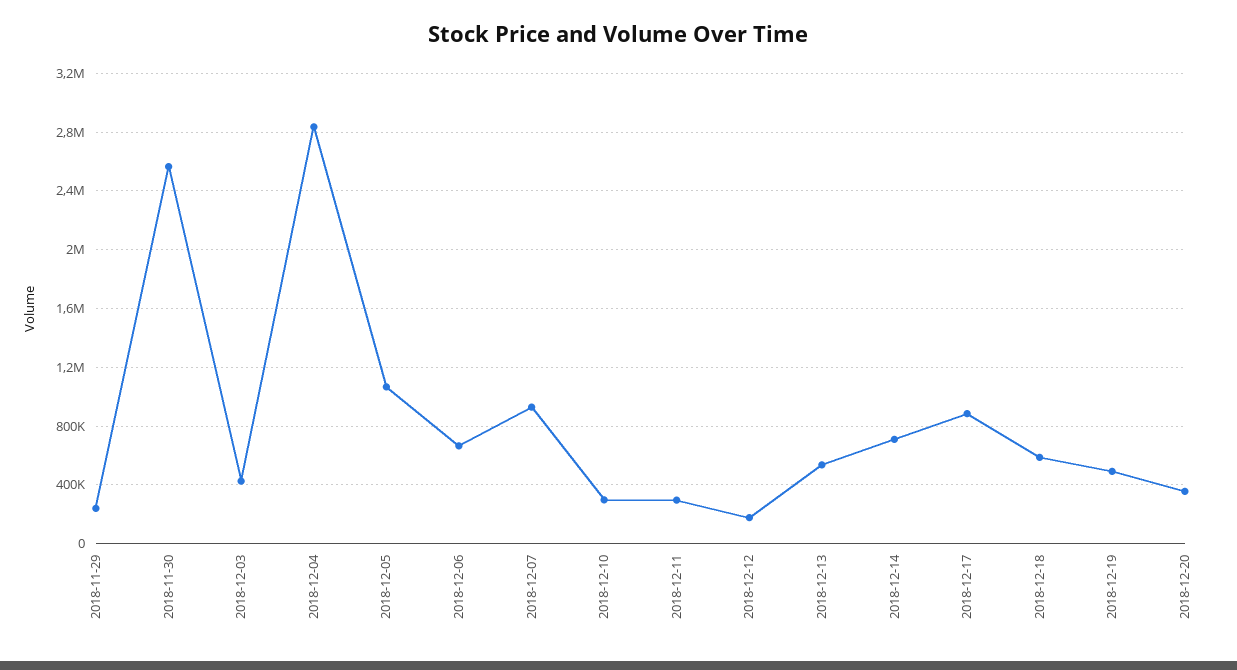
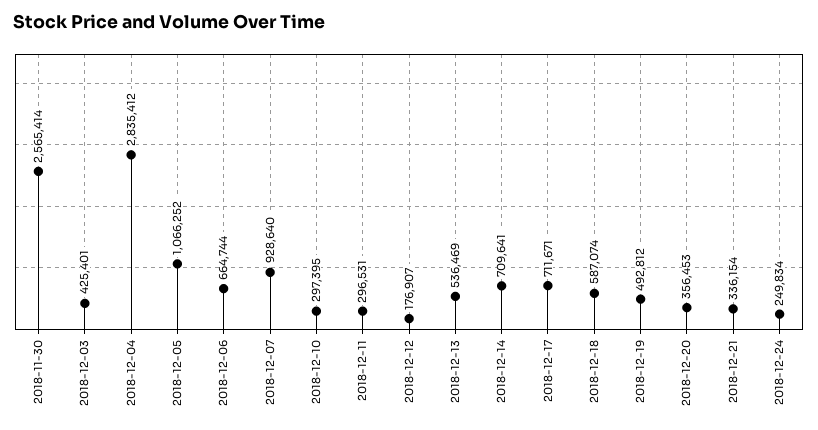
2018-11-29: 250000 -> none
2018-12-17: 900000 -> 711671
2018-12-21: none -> 336154
2018-12-24: none -> 249834

